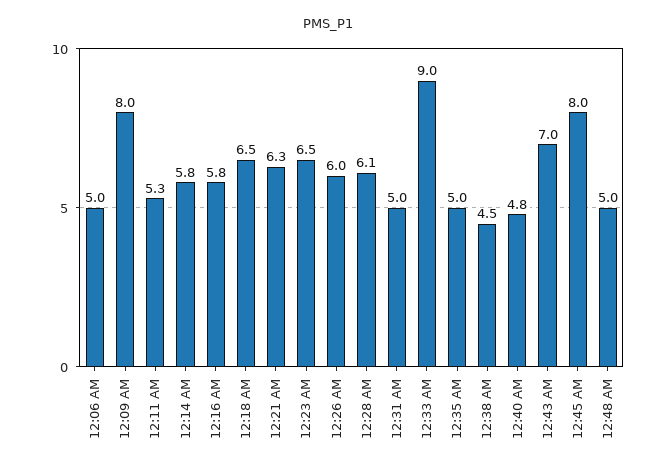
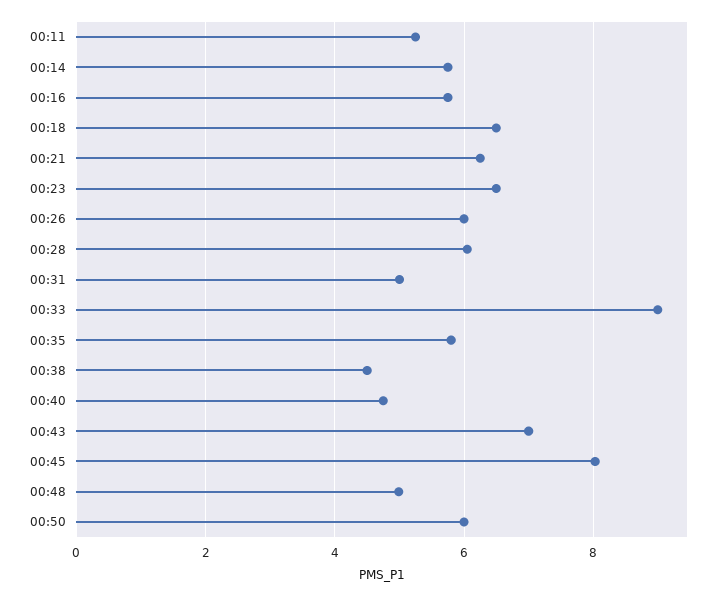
12:06 AM: 5 -> none
12:09 AM: 8 -> none
12:35 AM: 5 -> 5.8
00:50: none -> 6

